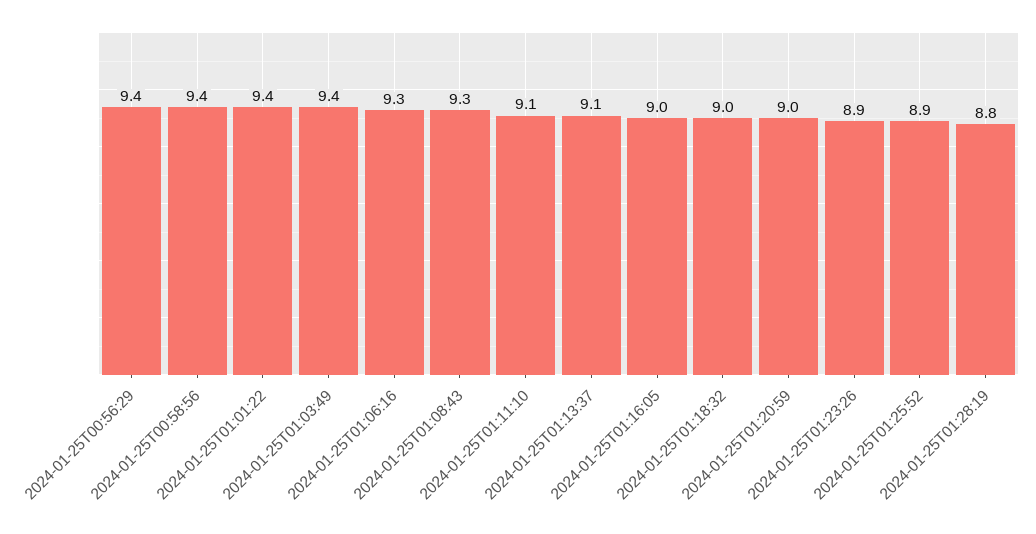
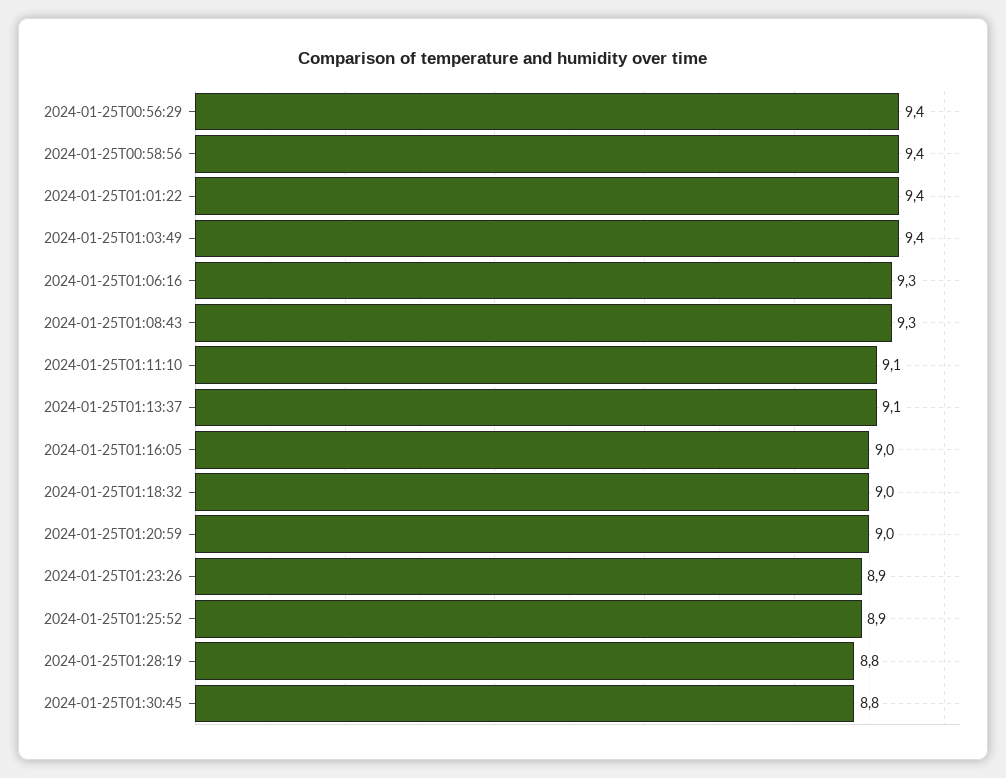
2024-01-25T01:30:45: none -> 8.8

